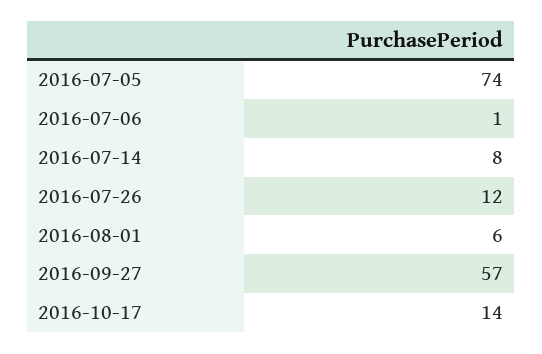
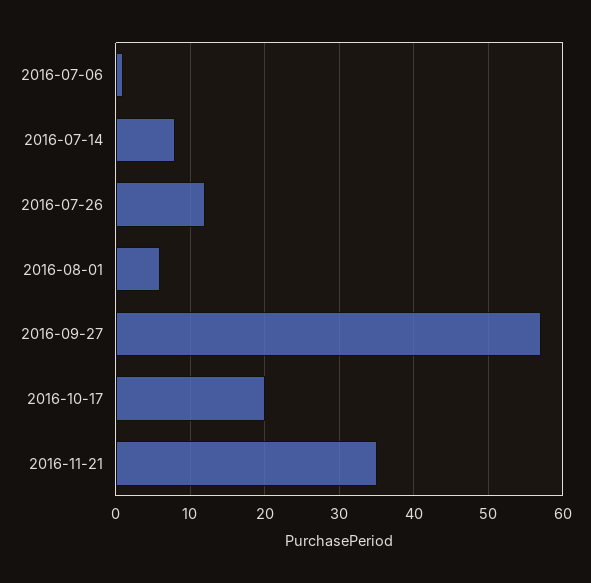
2016-07-05: 74 -> none
2016-10-17: 14 -> 20
2016-11-21: none -> 35

